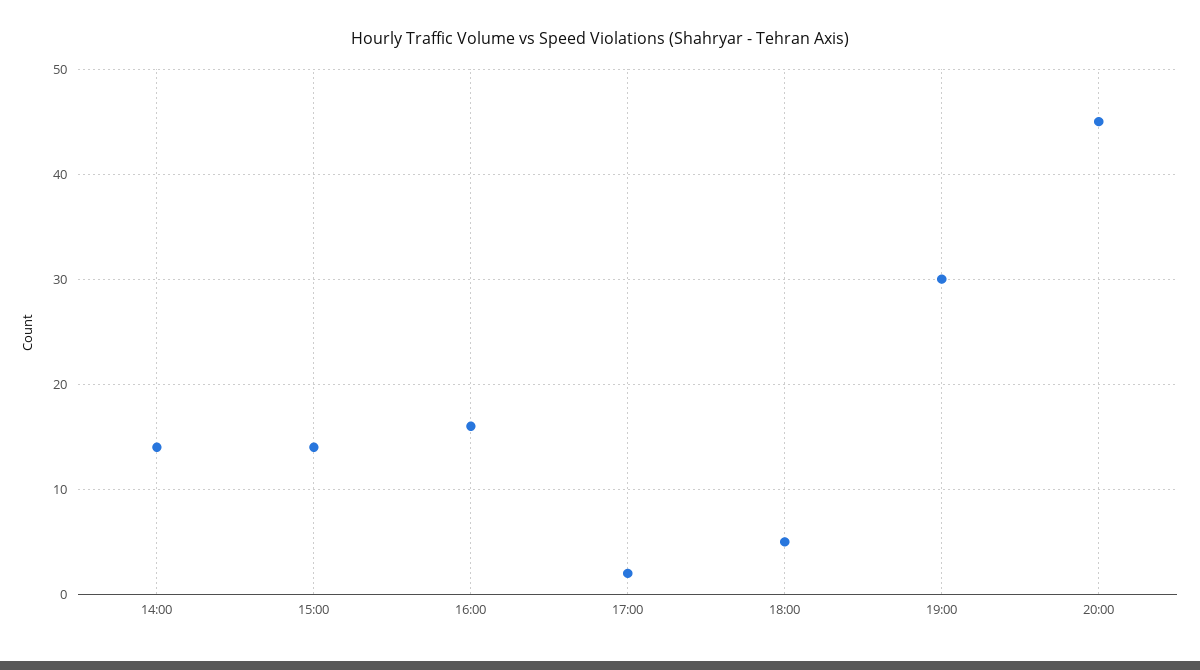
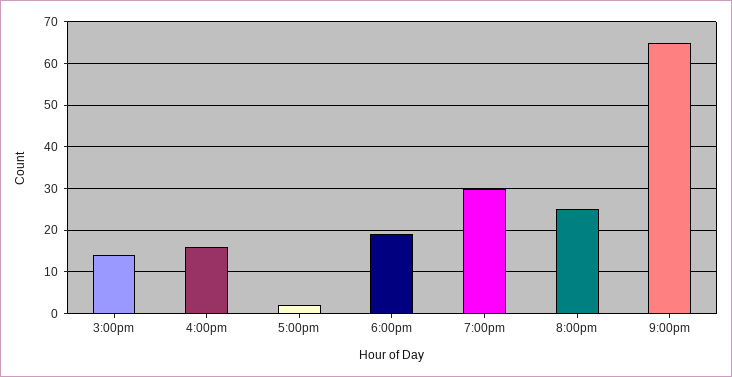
14:00: 14 -> none
18:00: 5 -> 20
20:00: 45 -> 25
9:00pm: none -> 65

